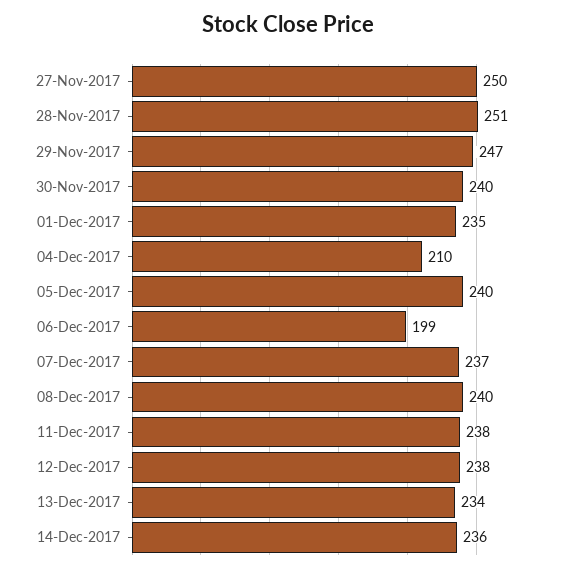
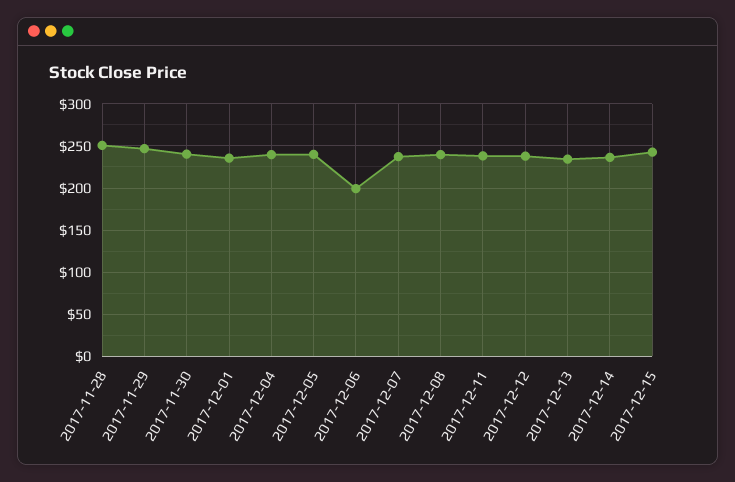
27-Nov-2017: 250 -> none
04-Dec-2017: 210 -> 240
2017-12-15: none -> 240

